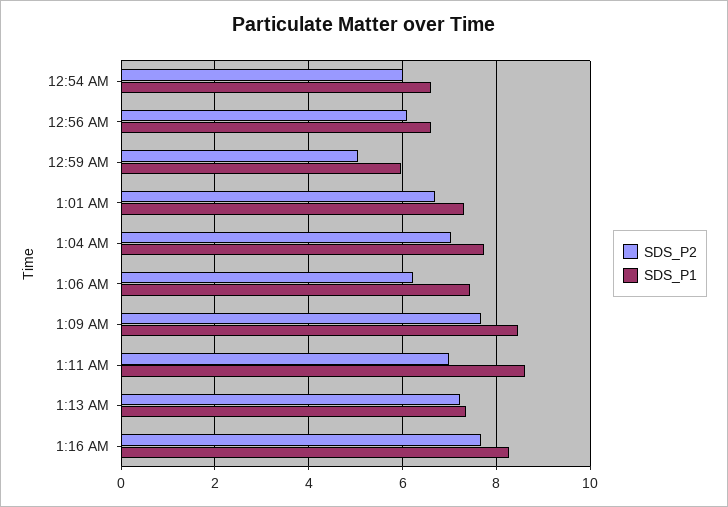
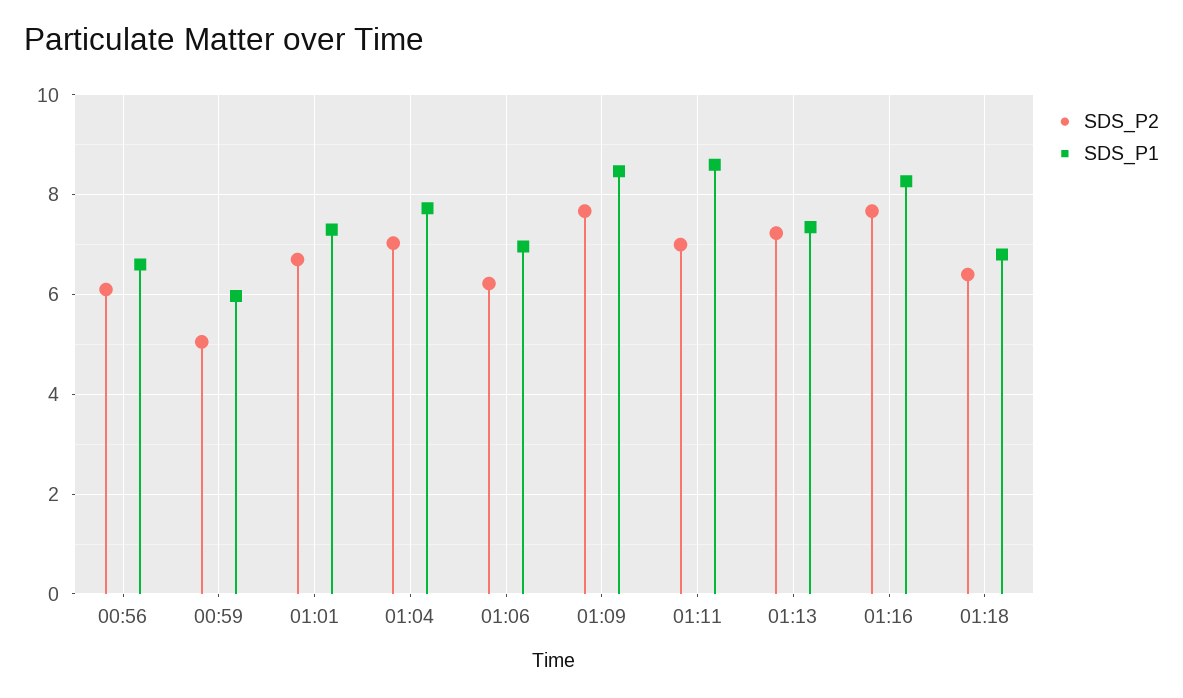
SDS_P2, 12:54 AM: 6 -> none
SDS_P1, 12:54 AM: 6.6 -> none
SDS_P1, 1:06 AM: 7.4 -> 7
SDS_P2, 01:18: none -> 6.4
SDS_P1, 01:18: none -> 6.8

